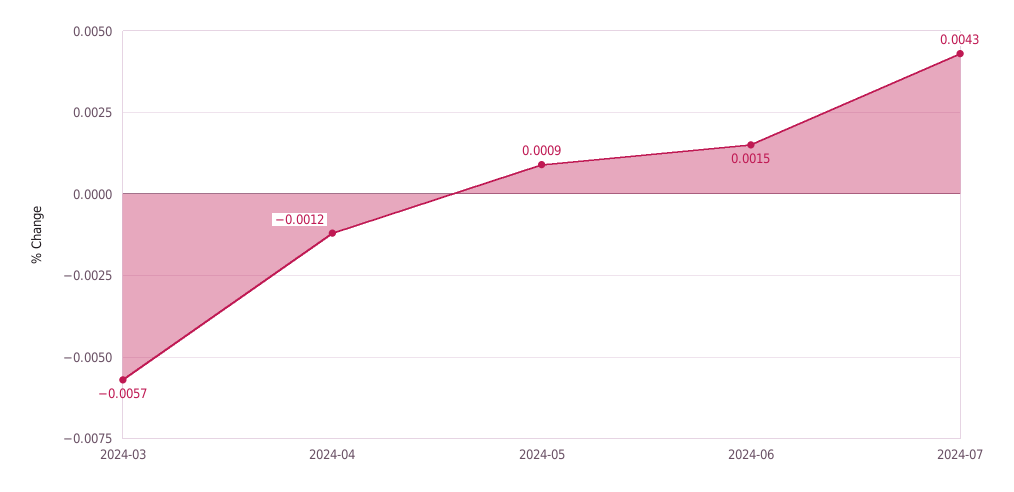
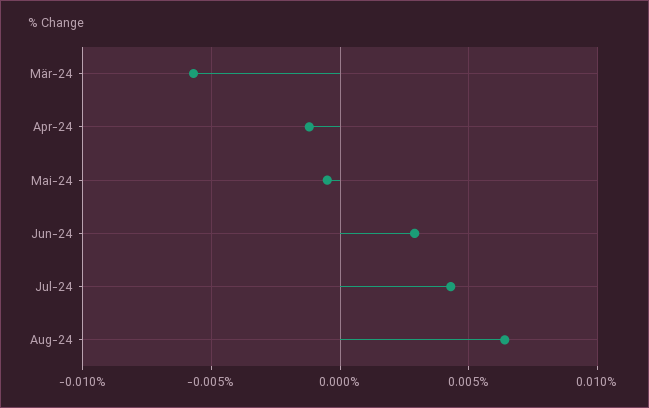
2024-05: 0.0009 -> -0.0005
2024-06: 0.0015 -> 0.003
Aug-24: none -> 0.0065

